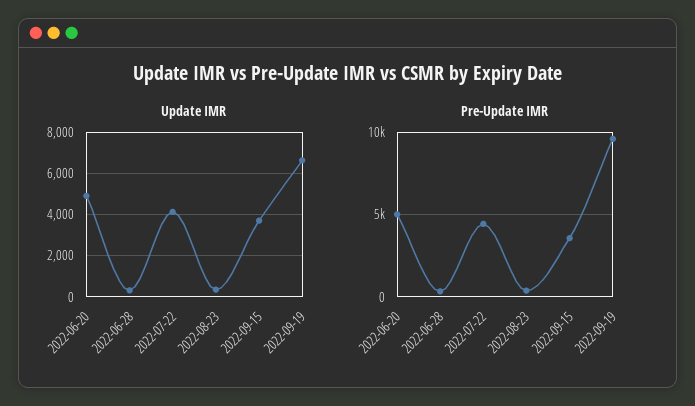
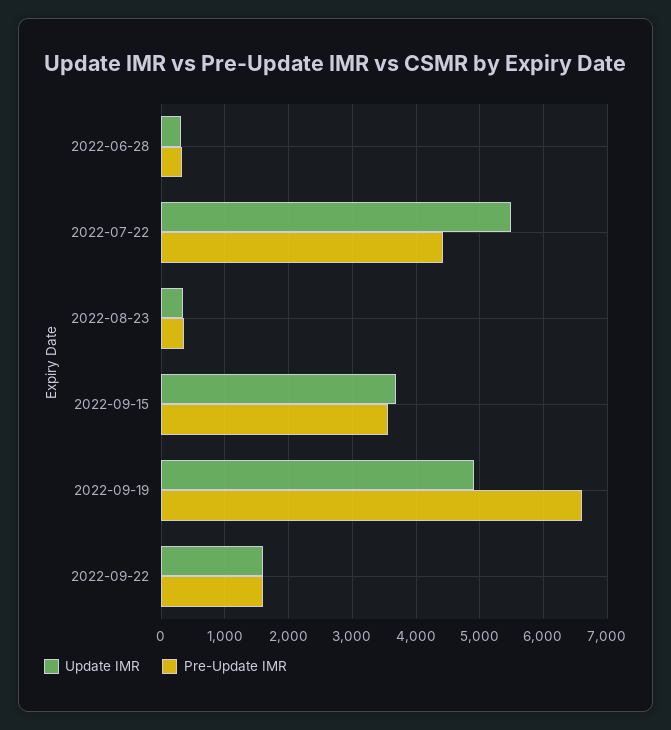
Update IMR, 2022-06-20: 5000 -> none
Update IMR, 2022-07-22: 4000 -> 5500
Update IMR, 2022-09-19: 6500 -> 4900
Pre-Update IMR, 2022-06-20: 5000 -> none
Pre-Update IMR, 2022-09-19: 9500 -> 6600
Update IMR, 2022-09-22: none -> 1600
Pre-Update IMR, 2022-09-22: none -> 1600

